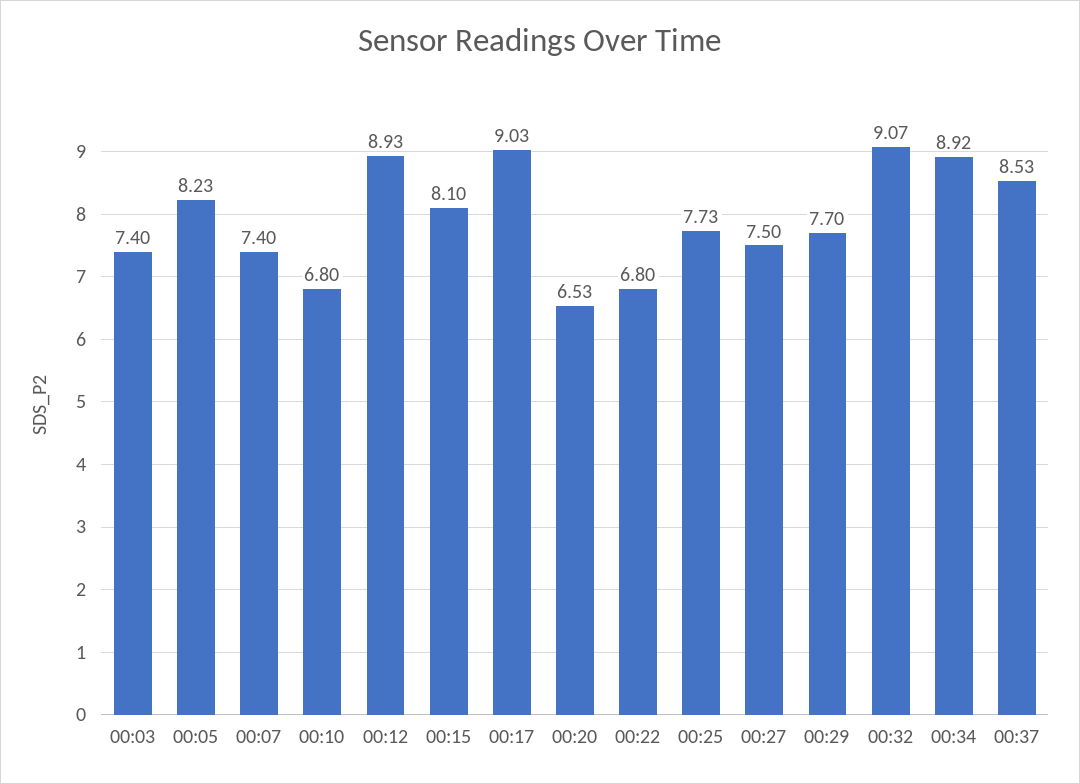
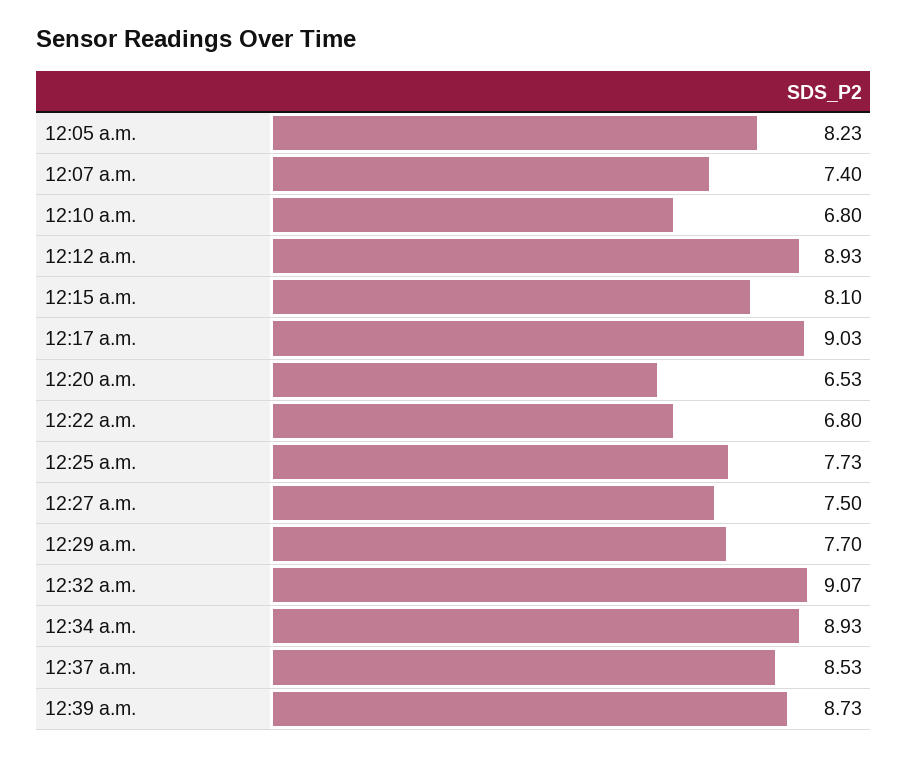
00:03: 7.4 -> none
00:34: 8.92 -> 8.93
12:39 a.m.: none -> 8.73

